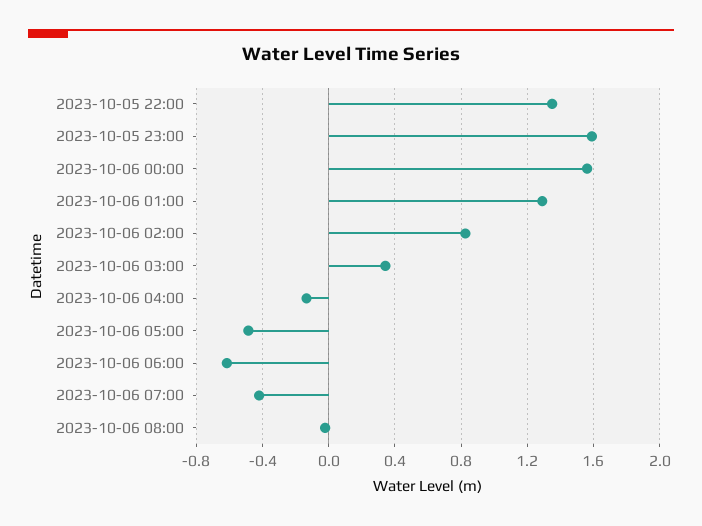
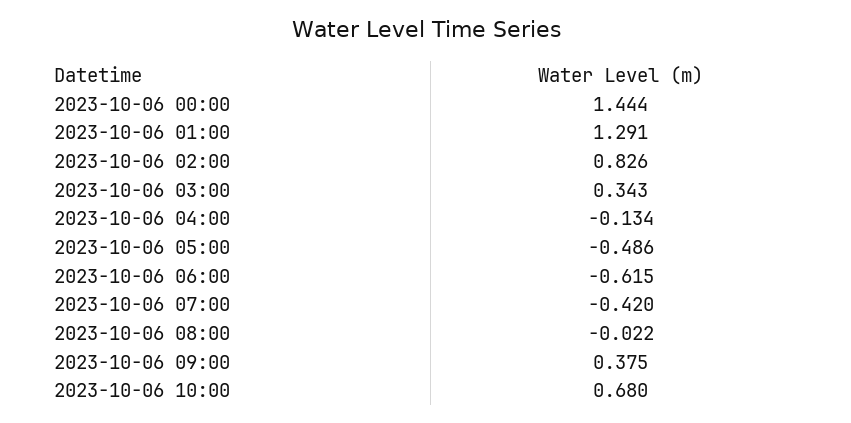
2023-10-05 22:00: 1.35 -> none
2023-10-05 23:00: 1.6 -> none
2023-10-06 00:00: 1.55 -> 1.444
2023-10-06 09:00: none -> 0.375
2023-10-06 10:00: none -> 0.68

